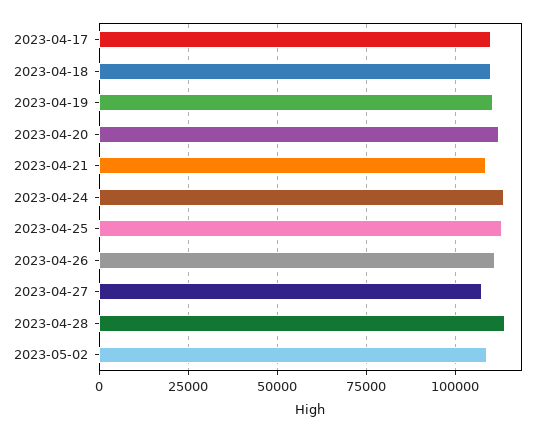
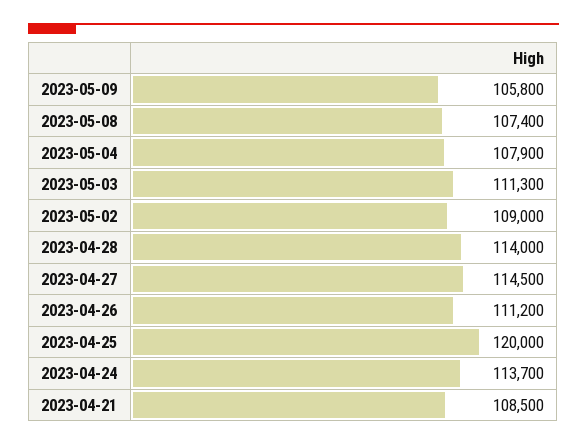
2023-04-17: 110000 -> none
2023-04-18: 110000 -> none
2023-04-19: 110000 -> none
2023-04-20: 112500 -> none
2023-04-25: 112500 -> 120000
2023-04-27: 107500 -> 114500
2023-05-09: none -> 105800
2023-05-08: none -> 107400
2023-05-04: none -> 107900
2023-05-03: none -> 111300

